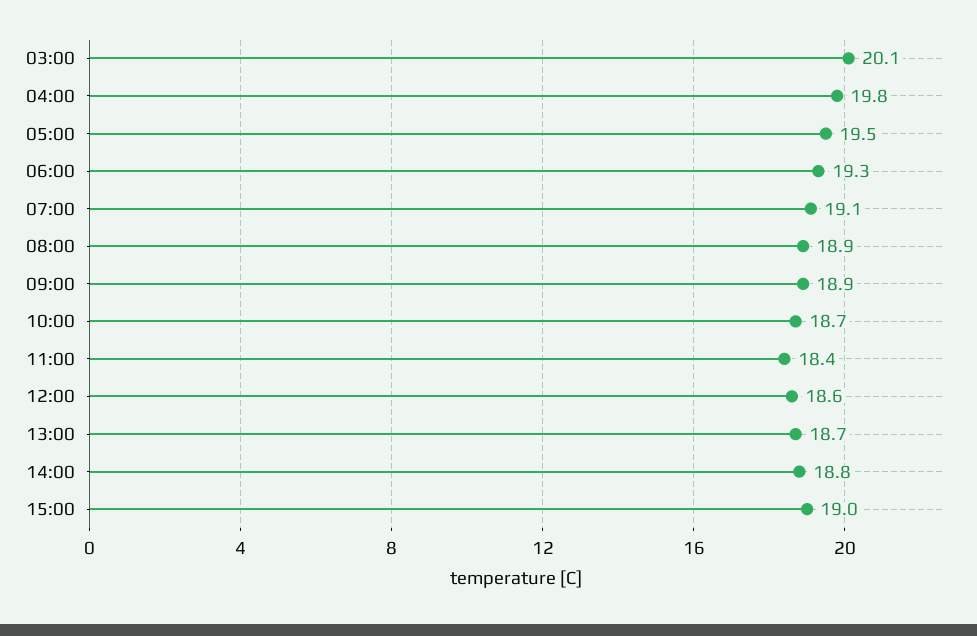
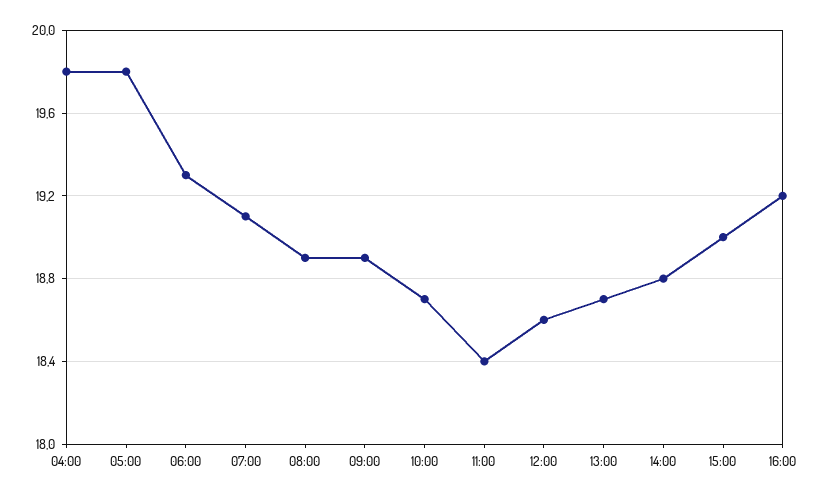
03:00: 20.1 -> none
05:00: 19.5 -> 19.8
16:00: none -> 19.2

